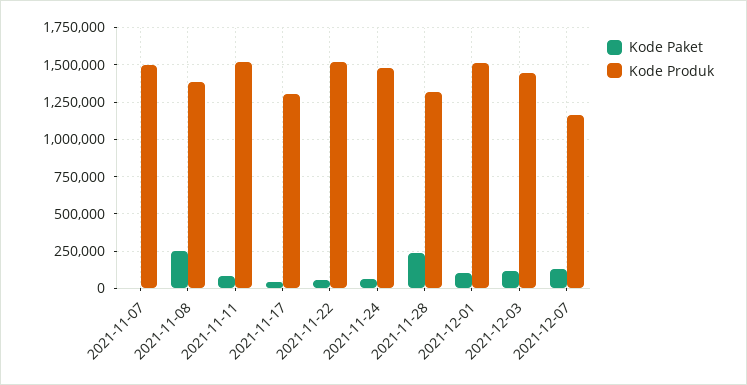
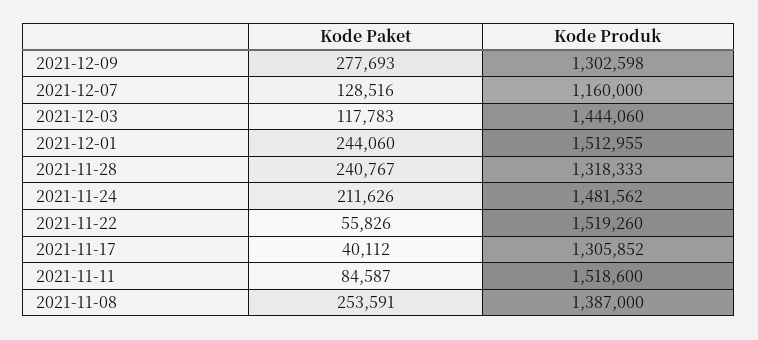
Kode Paket, 2021-11-07: 0 -> none
Kode Produk, 2021-11-07: 1500000 -> none
Kode Paket, 2021-11-24: 50000 -> 211626
Kode Paket, 2021-12-01: 100000 -> 244060
Kode Paket, 2021-12-09: none -> 277693
Kode Produk, 2021-12-09: none -> 1302598

